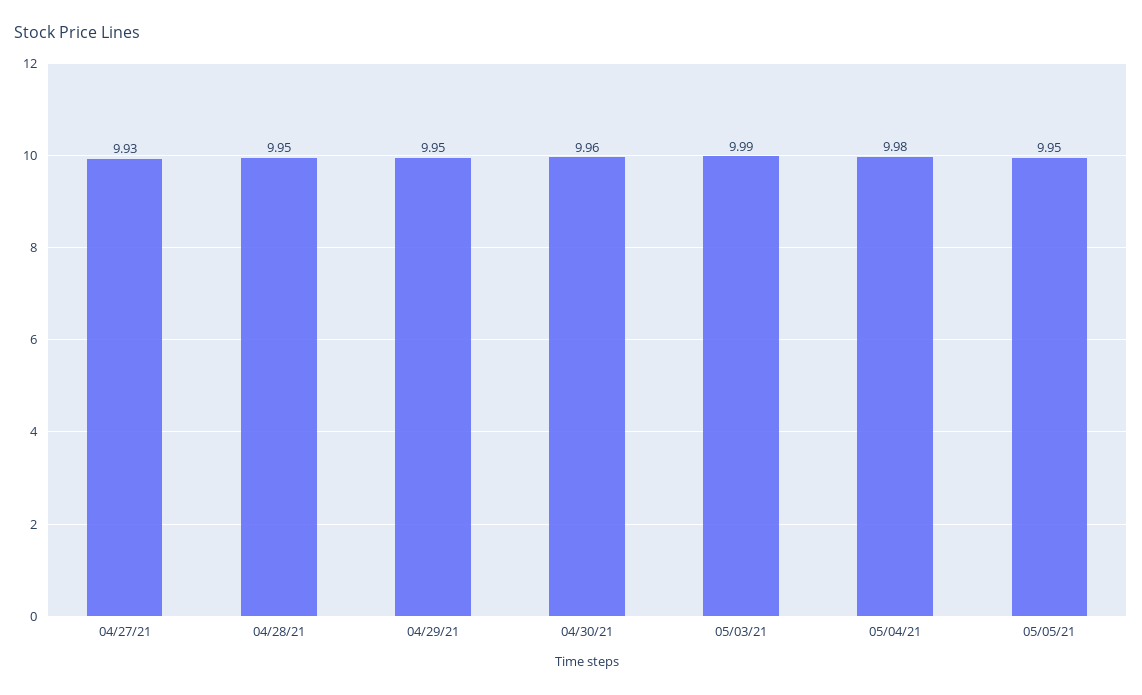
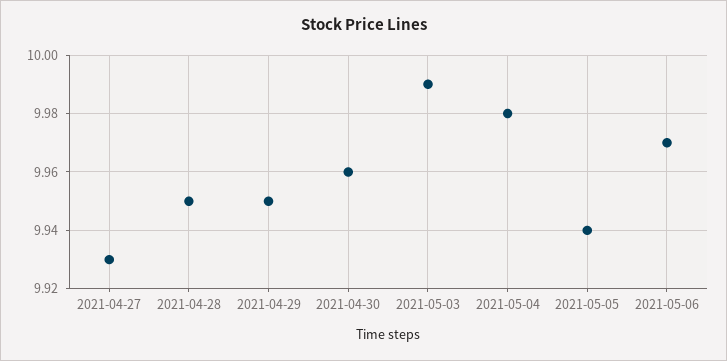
05/05/21: 9.95 -> 9.94
2021-05-06: none -> 9.97

